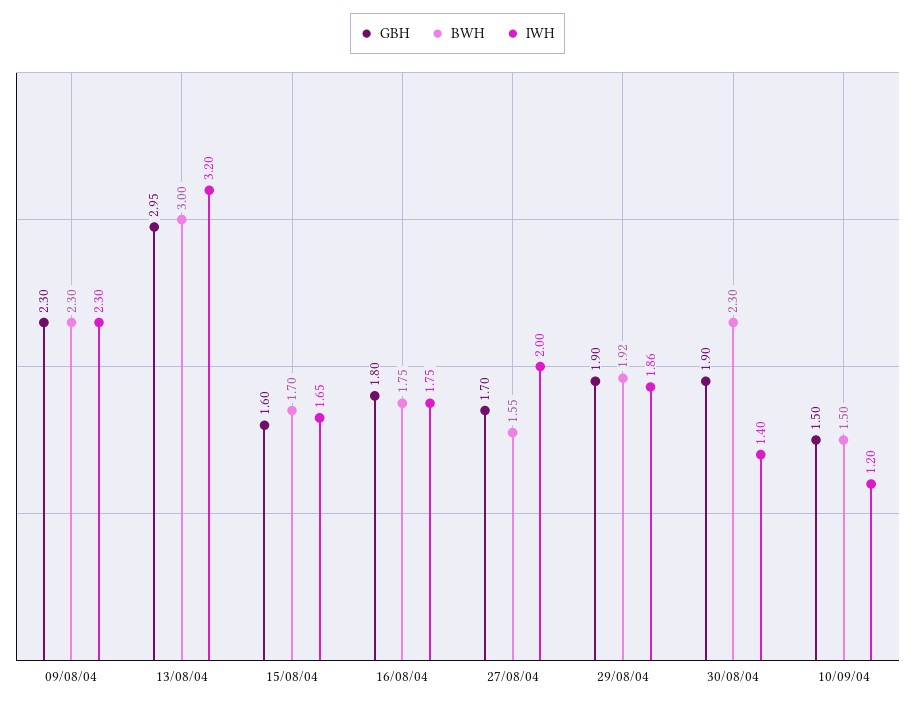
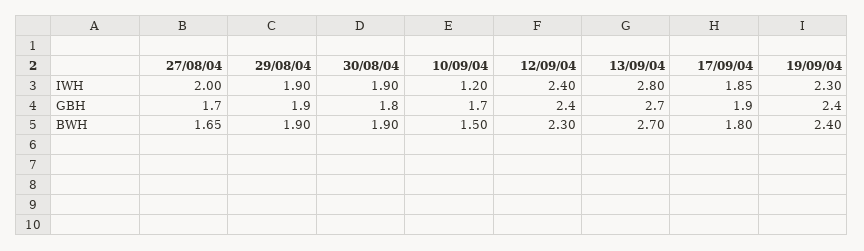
GBH, 09/08/04: 2.3 -> none
BWH, 09/08/04: 2.3 -> none
IWH, 09/08/04: 2.3 -> none
GBH, 13/08/04: 2.95 -> none
BWH, 13/08/04: 3 -> none
IWH, 13/08/04: 3.2 -> none
GBH, 15/08/04: 1.6 -> none
BWH, 15/08/04: 1.7 -> none
IWH, 15/08/04: 1.65 -> none
GBH, 16/08/04: 1.8 -> none
BWH, 16/08/04: 1.75 -> none
IWH, 16/08/04: 1.75 -> none
BWH, 27/08/04: 1.55 -> 1.65
BWH, 29/08/04: 1.92 -> 1.9
IWH, 29/08/04: 1.86 -> 1.9
GBH, 30/08/04: 1.9 -> 1.8
BWH, 30/08/04: 2.3 -> 1.9
IWH, 30/08/04: 1.4 -> 1.9
GBH, 10/09/04: 1.5 -> 1.7
IWH, 12/09/04: none -> 2.4
IWH, 13/09/04: none -> 2.8
IWH, 17/09/04: none -> 1.85
IWH, 19/09/04: none -> 2.3
GBH, 12/09/04: none -> 2.4
GBH, 13/09/04: none -> 2.7
GBH, 17/09/04: none -> 1.9
GBH, 19/09/04: none -> 2.4
BWH, 12/09/04: none -> 2.3
BWH, 13/09/04: none -> 2.7
BWH, 17/09/04: none -> 1.8
BWH, 19/09/04: none -> 2.4

